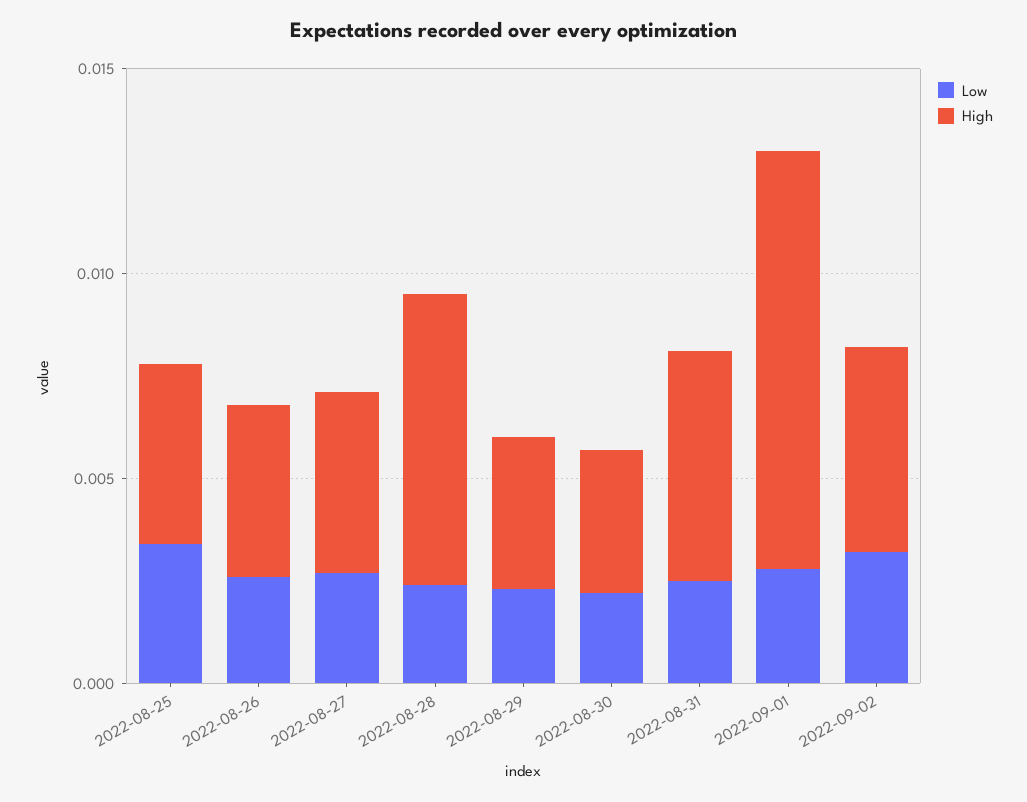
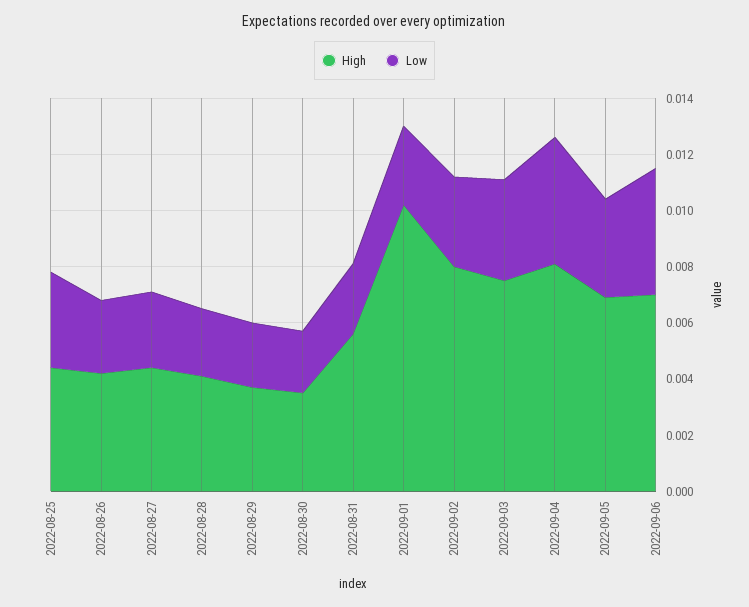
High, 2022-08-28: 0.007 -> 0.004
High, 2022-09-02: 0.005 -> 0.008
High, 2022-09-03: none -> 0.0075
Low, 2022-09-03: none -> 0.0035
High, 2022-09-04: none -> 0.008
Low, 2022-09-04: none -> 0.0045
High, 2022-09-05: none -> 0.007
Low, 2022-09-05: none -> 0.0035
High, 2022-09-06: none -> 0.007
Low, 2022-09-06: none -> 0.0045

